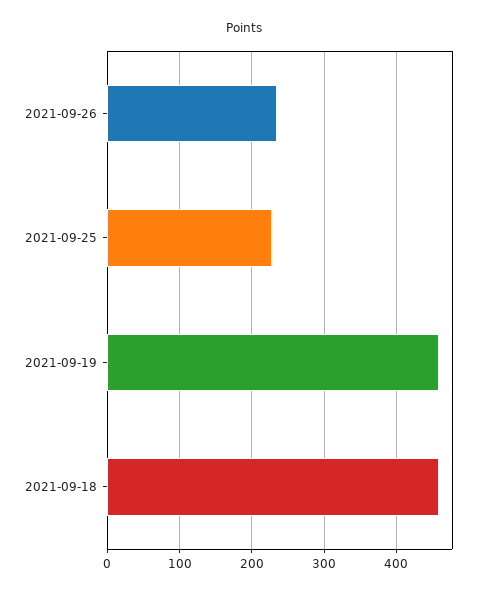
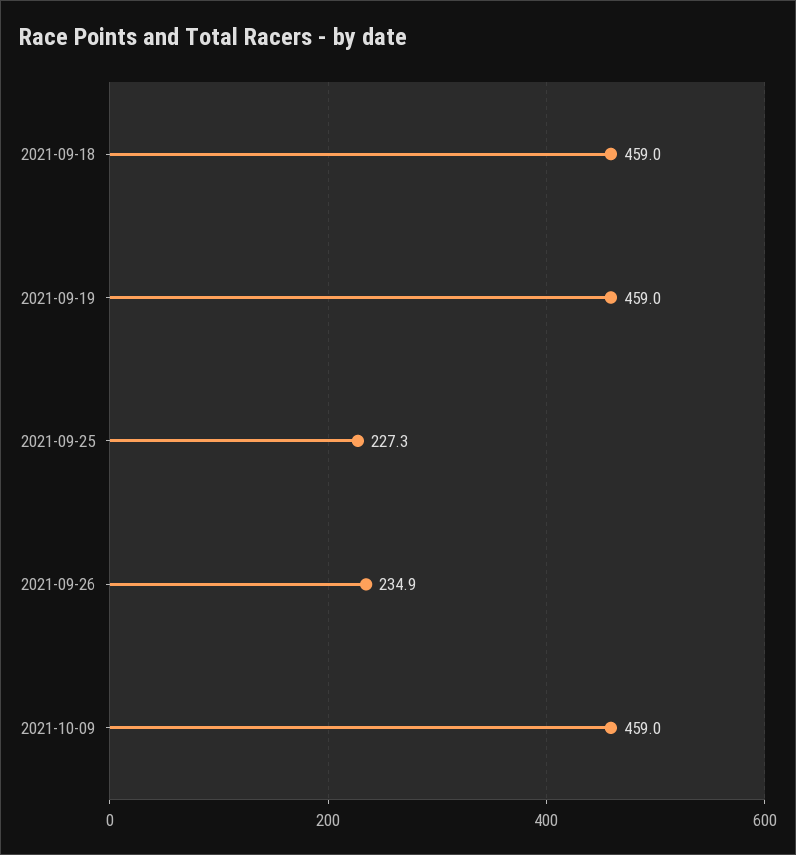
2021-10-09: none -> 459

